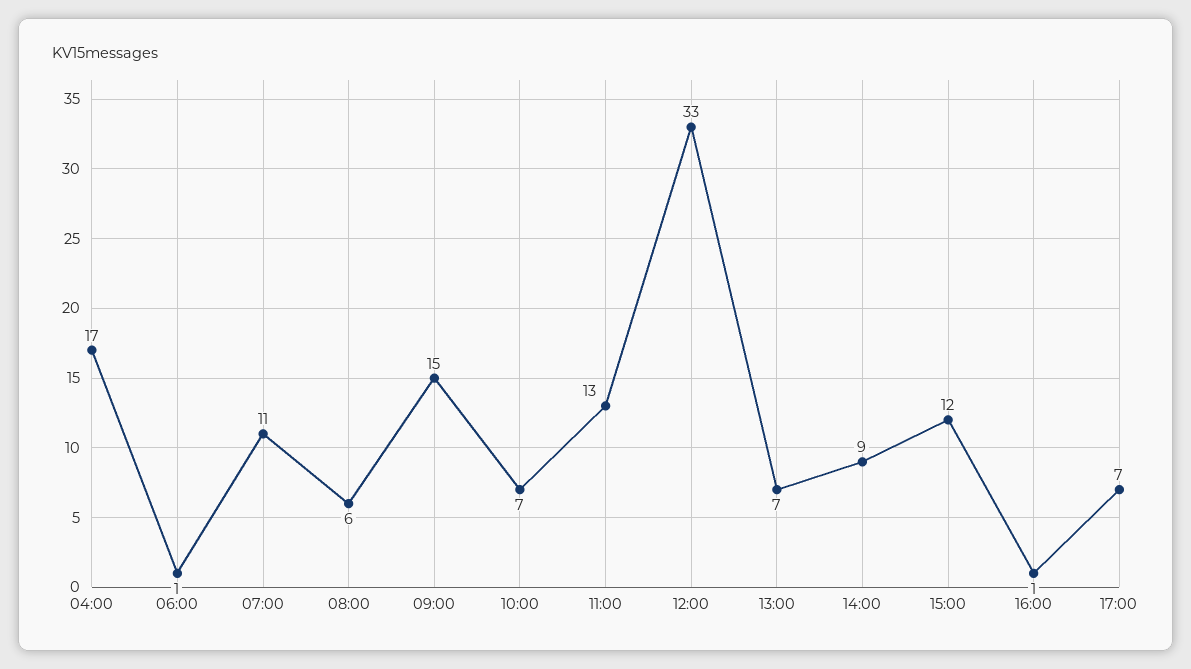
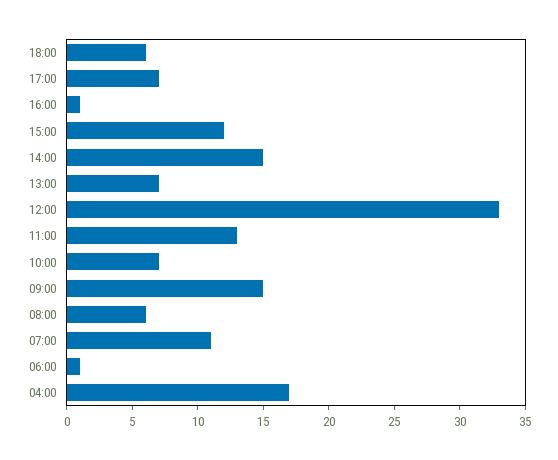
14:00: 9 -> 15
18:00: none -> 6

